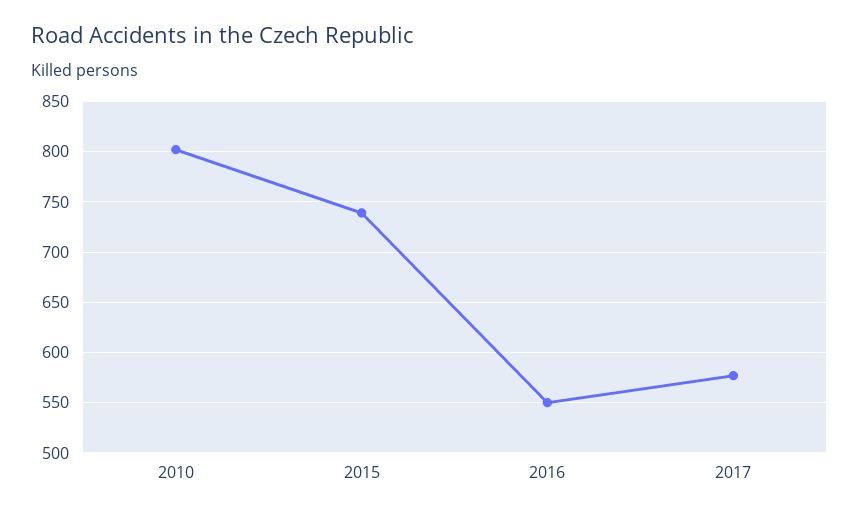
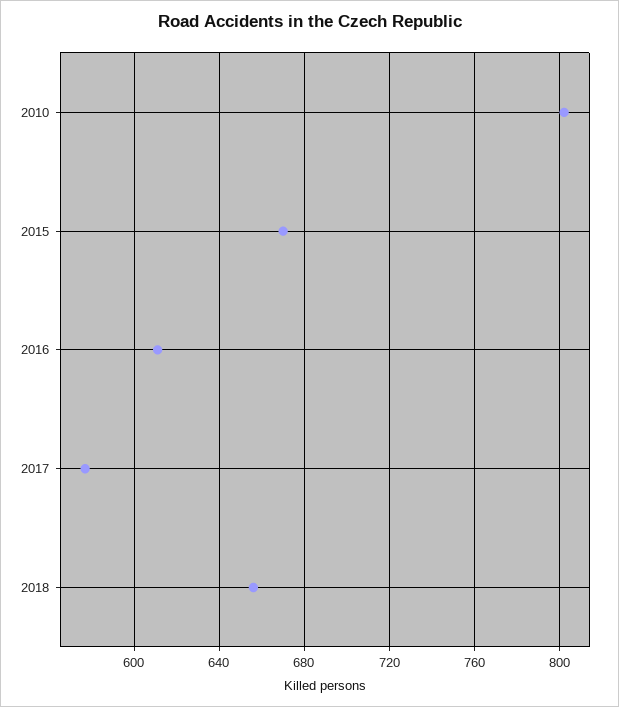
2015: 740 -> 670
2016: 550 -> 610
2018: none -> 655

